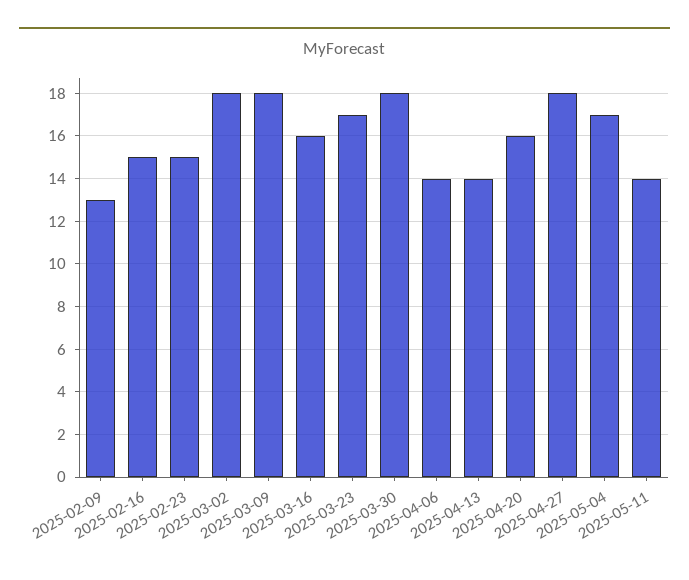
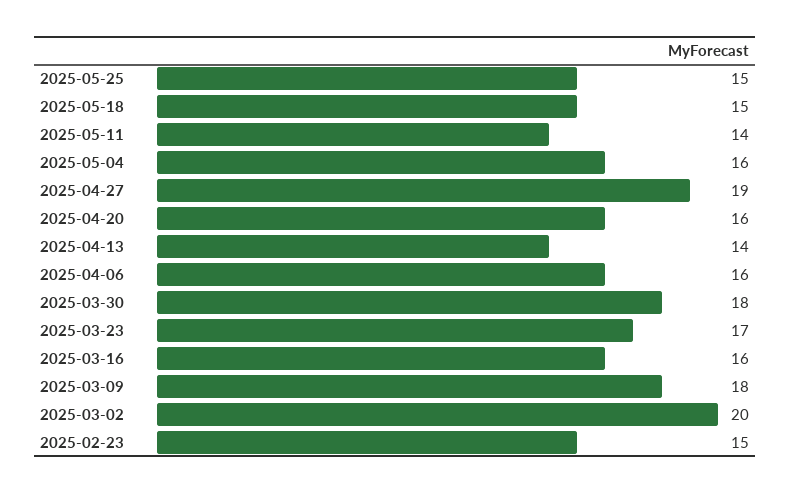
2025-02-09: 13 -> none
2025-02-16: 15 -> none
2025-03-02: 18 -> 20
2025-04-06: 14 -> 16
2025-04-27: 18 -> 19
2025-05-04: 17 -> 16
2025-05-25: none -> 15
2025-05-18: none -> 15

